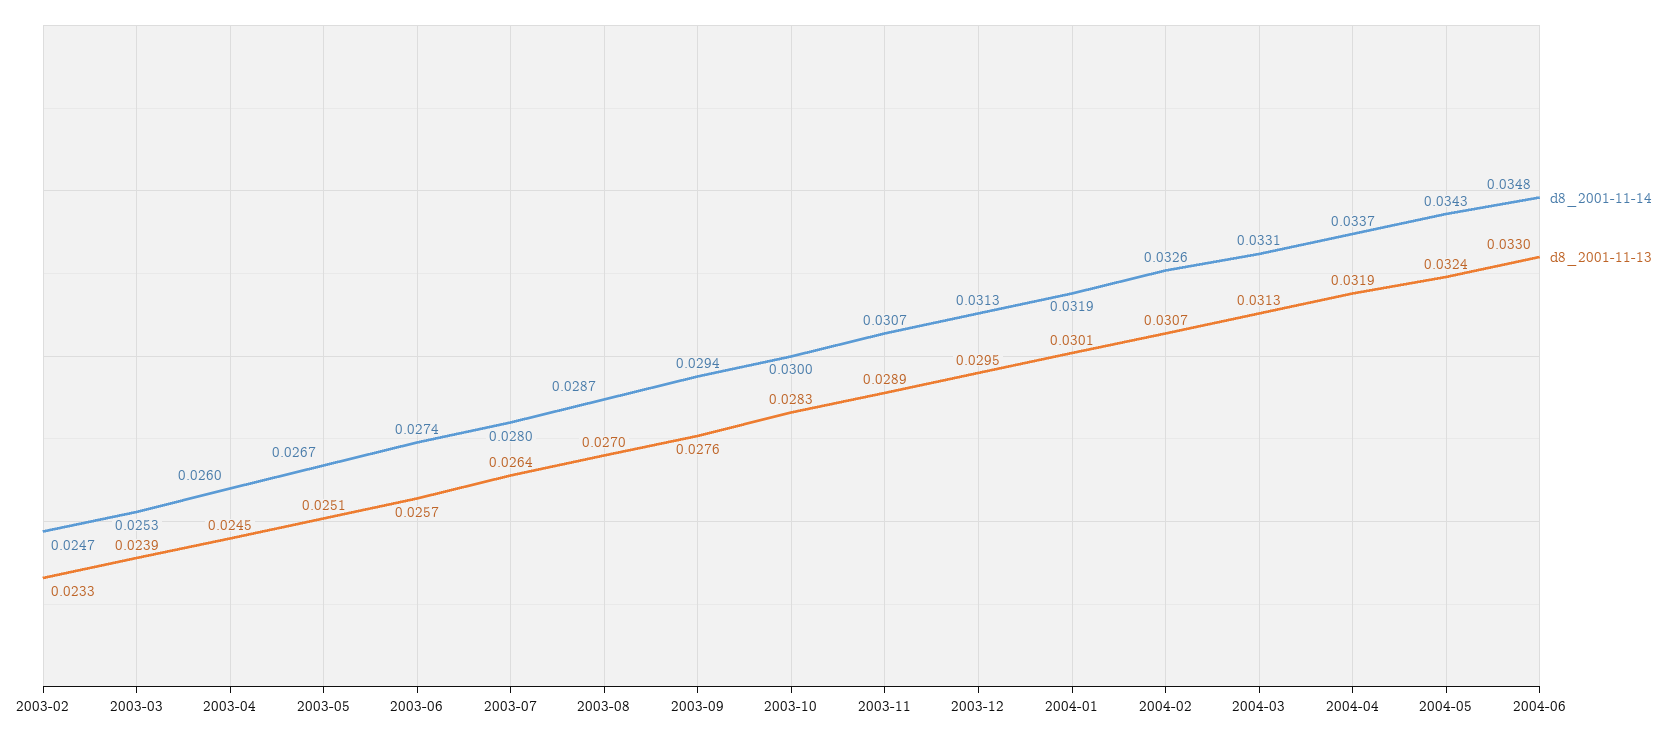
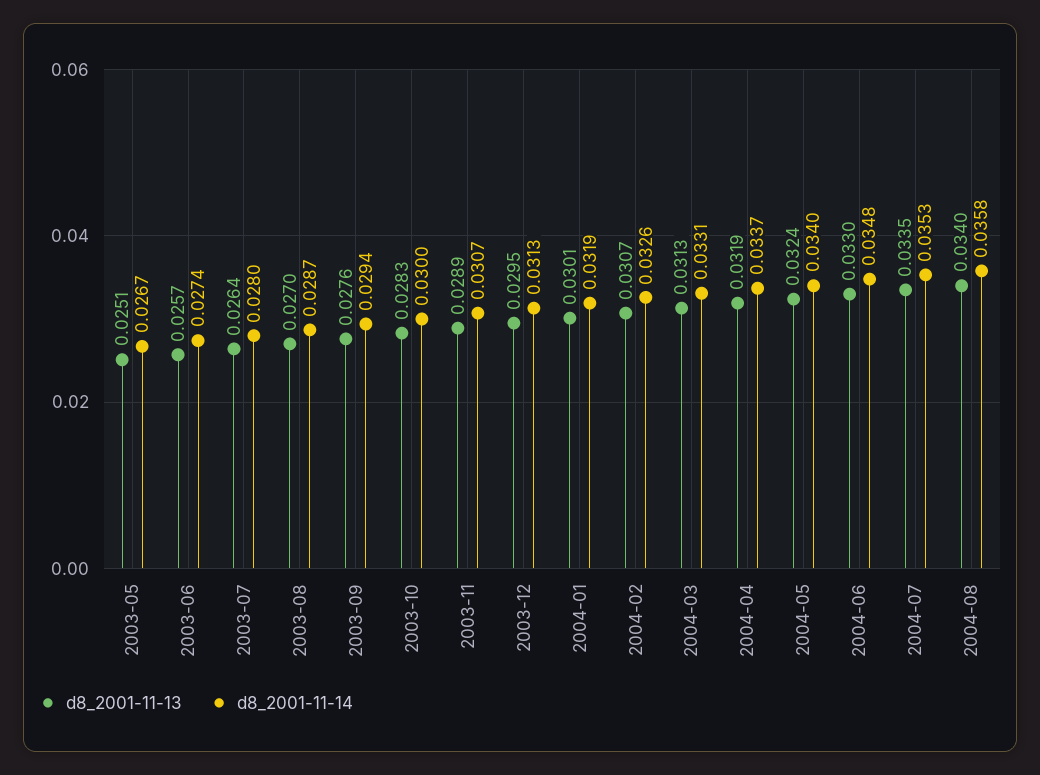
d8_2001-11-14, 2003-02: 0.0247 -> none
d8_2001-11-13, 2003-02: 0.0233 -> none
d8_2001-11-14, 2003-03: 0.0253 -> none
d8_2001-11-13, 2003-03: 0.0239 -> none
d8_2001-11-14, 2003-04: 0.026 -> none
d8_2001-11-13, 2003-04: 0.0245 -> none
d8_2001-11-14, 2004-05: 0.0343 -> 0.034
d8_2001-11-13, 2004-07: none -> 0.0335
d8_2001-11-14, 2004-07: none -> 0.0353
d8_2001-11-13, 2004-08: none -> 0.034
d8_2001-11-14, 2004-08: none -> 0.0358

